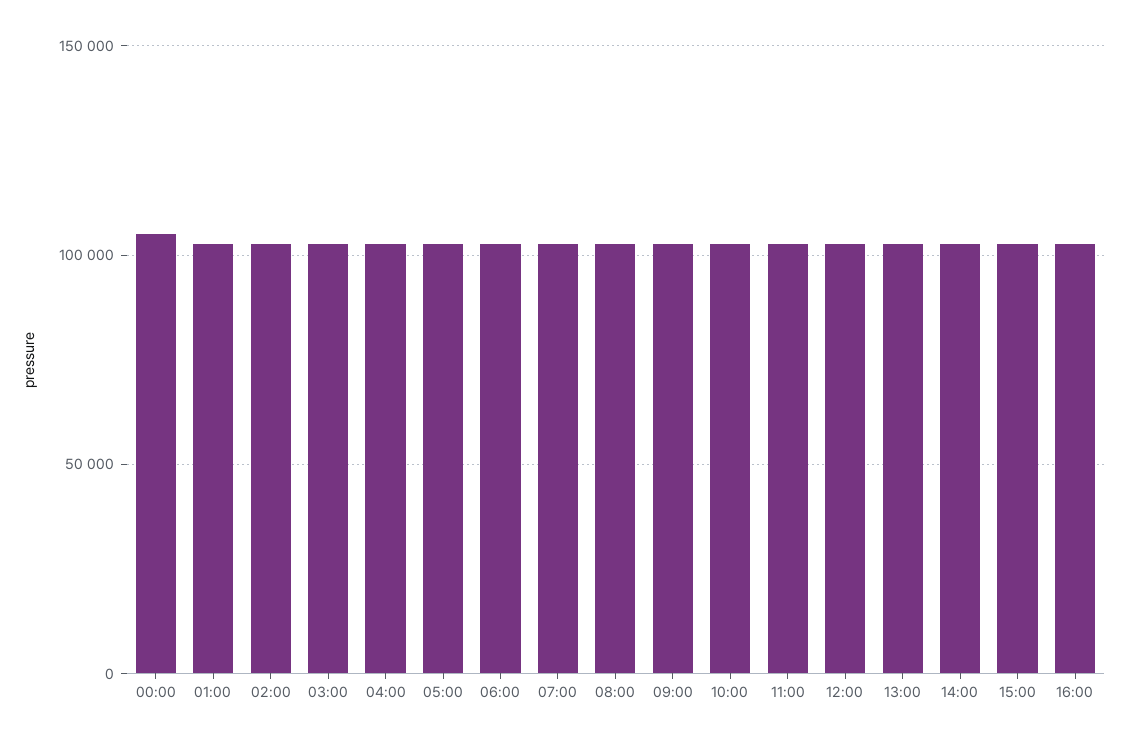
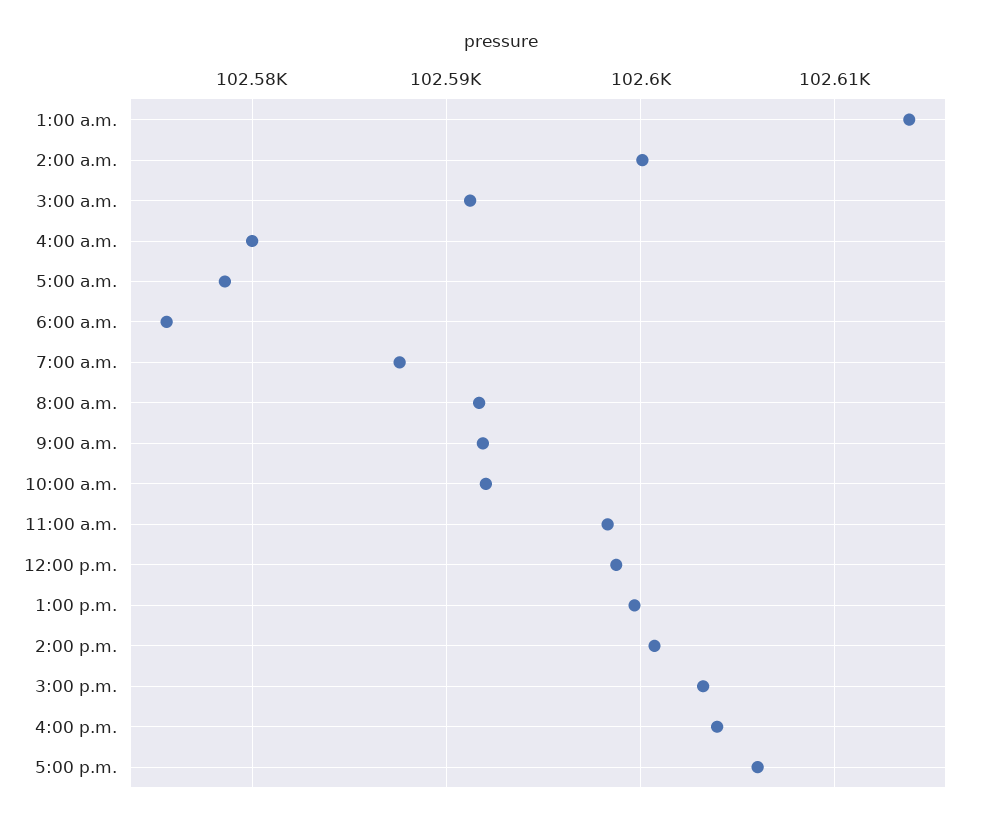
00:00: 105000 -> none
5:00 p.m.: none -> 102606

